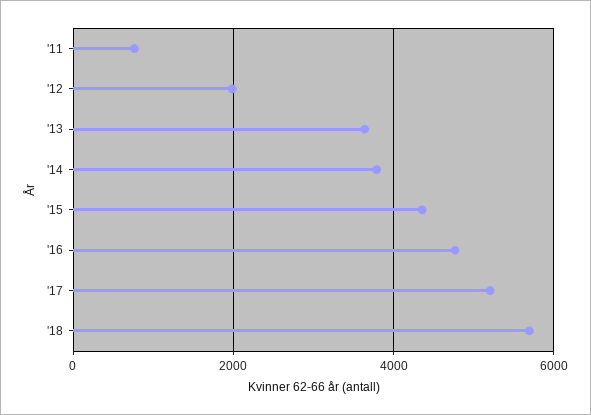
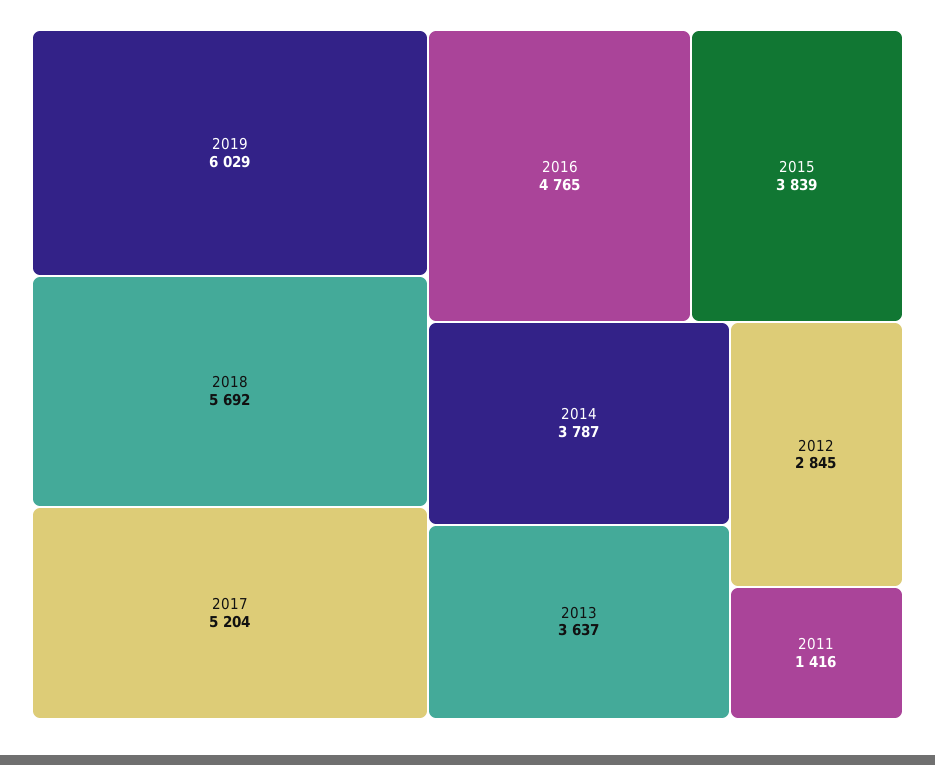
'11: 800 -> 1416
'12: 2000 -> 2845
'15: 4400 -> 3839
2019: none -> 6029

